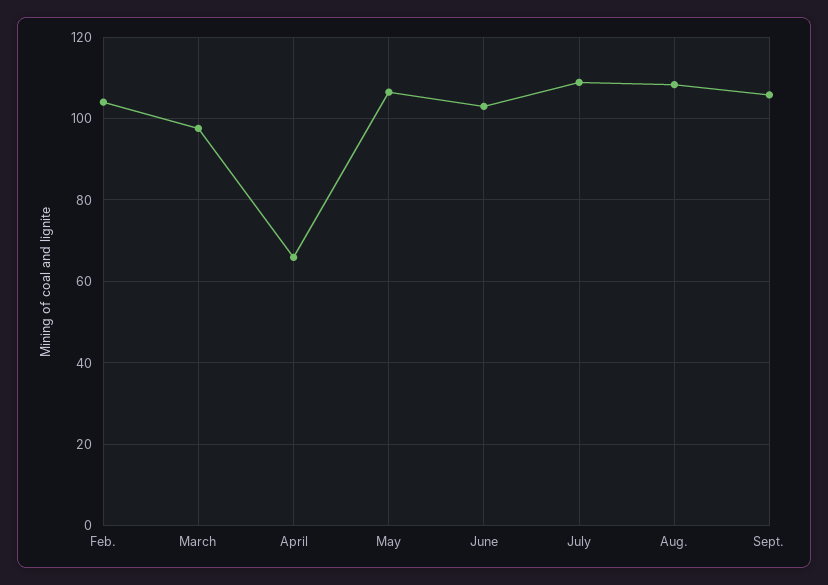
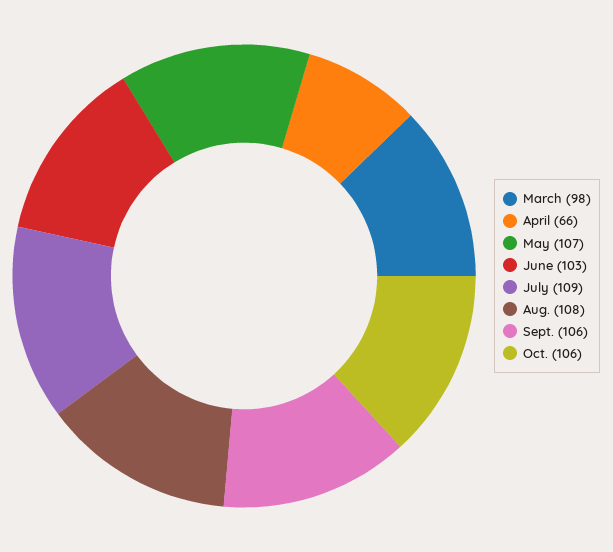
Feb.: 104 -> none
Oct.: none -> 106

